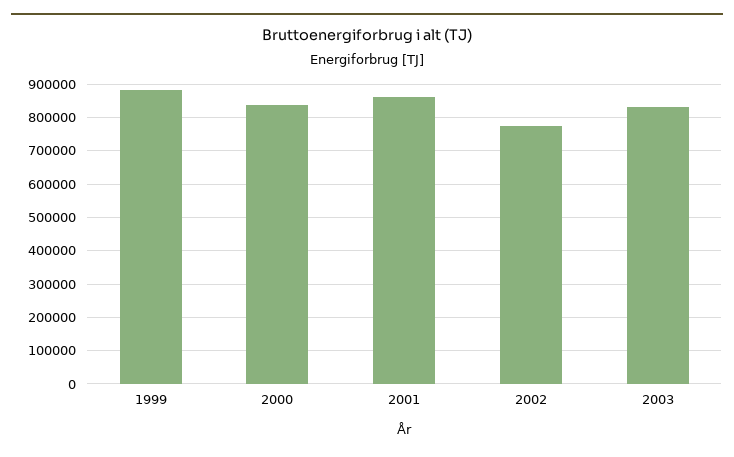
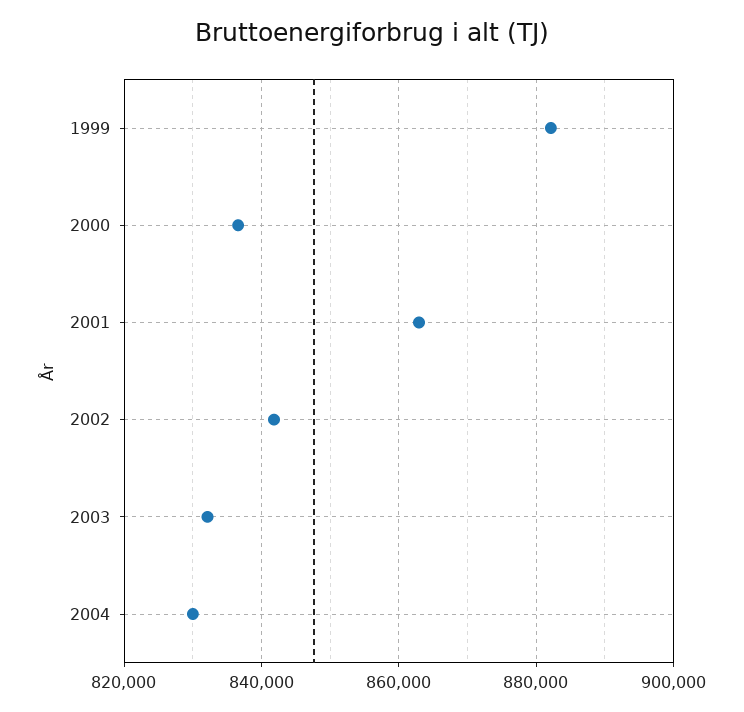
2002: 780000 -> 842000
2004: none -> 830000

